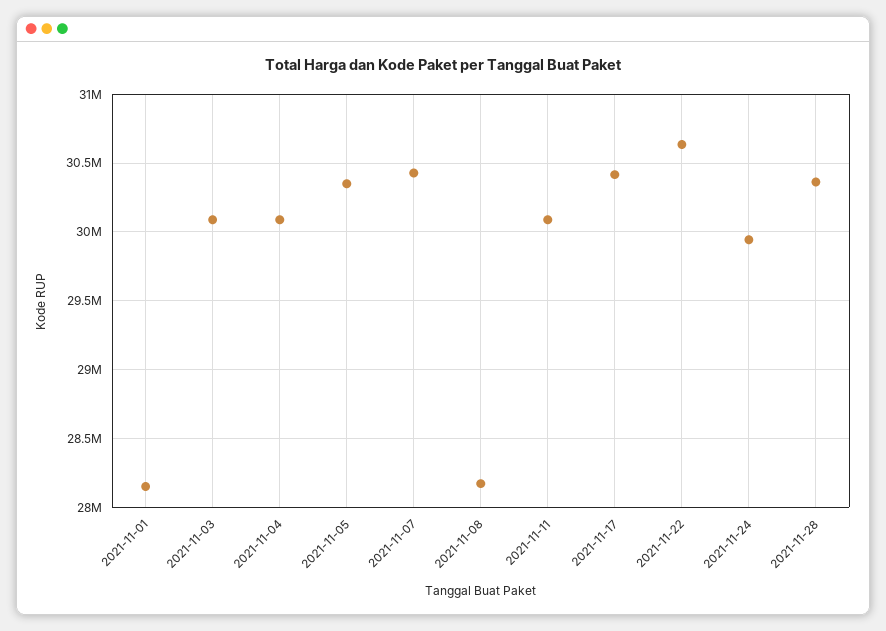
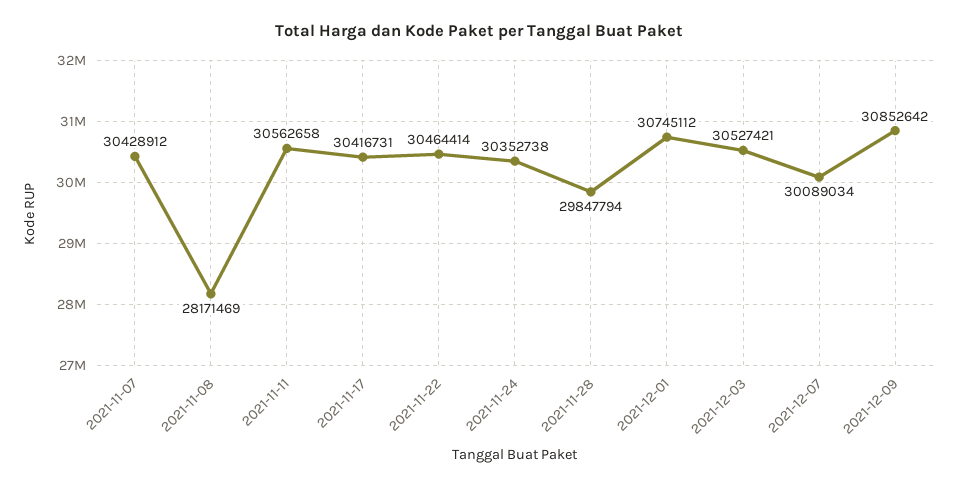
2021-11-01: 28150000 -> none
2021-11-03: 30100000 -> none
2021-11-04: 30100000 -> none
2021-11-05: 30350000 -> none
2021-11-11: 30100000 -> 30562658
2021-11-22: 30650000 -> 30464414
2021-11-24: 29950000 -> 30352738
2021-11-28: 30350000 -> 29847794
2021-12-01: none -> 30745112
2021-12-03: none -> 30527421
2021-12-07: none -> 30089034
2021-12-09: none -> 30852642

